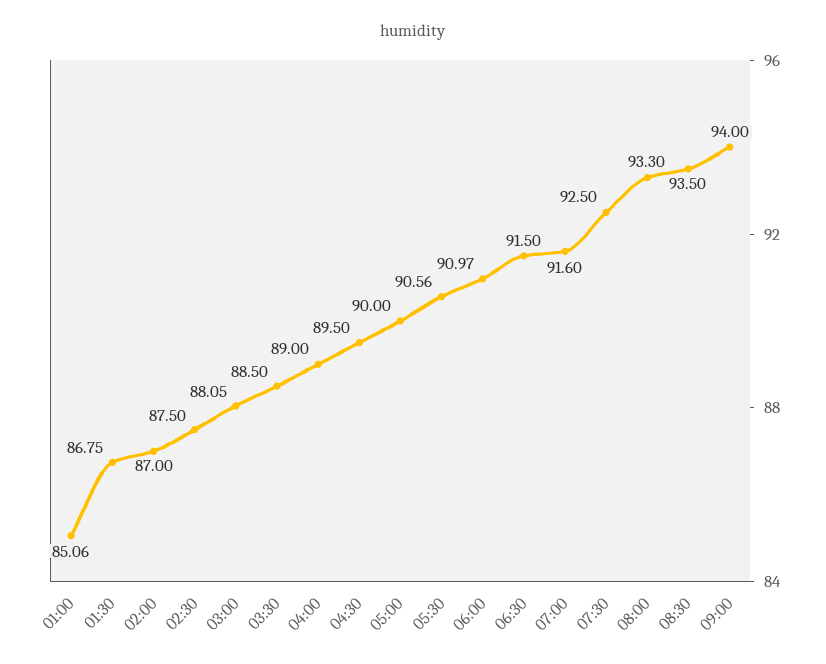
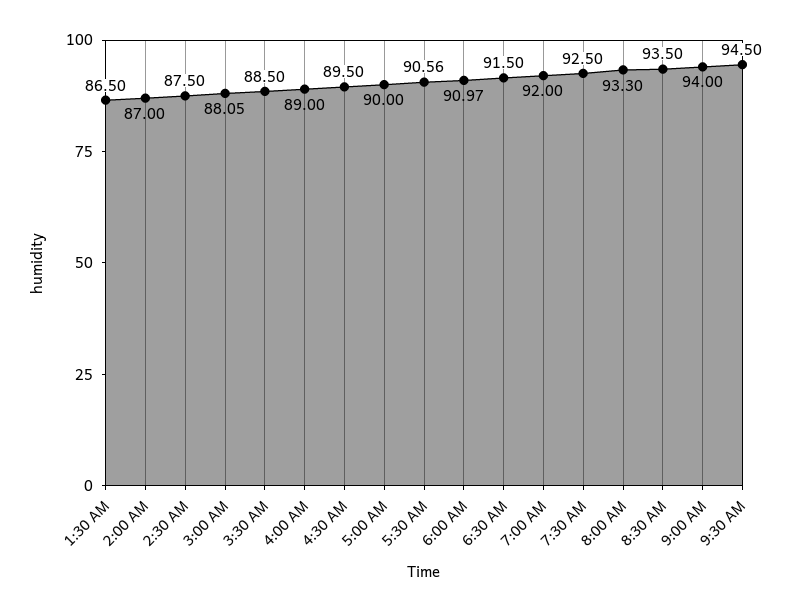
01:00: 85.06 -> none
01:30: 86.75 -> 86.5
07:00: 91.6 -> 92
9:30 AM: none -> 94.5

